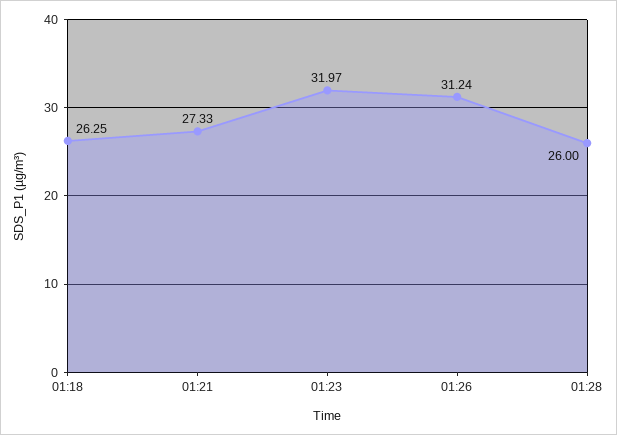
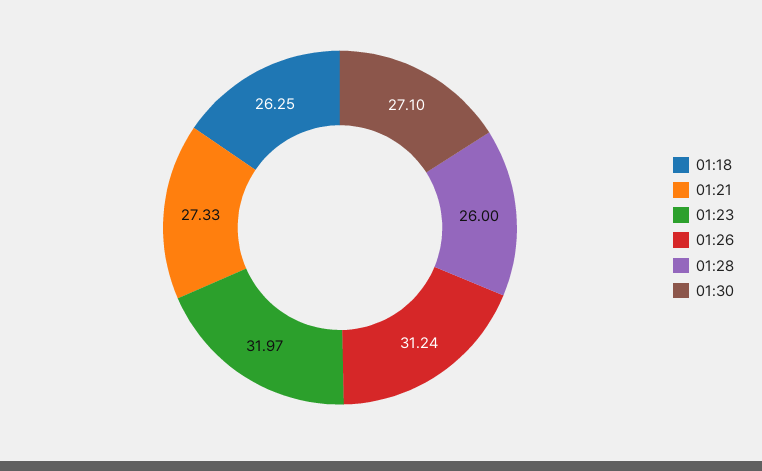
01:30: none -> 27.1

